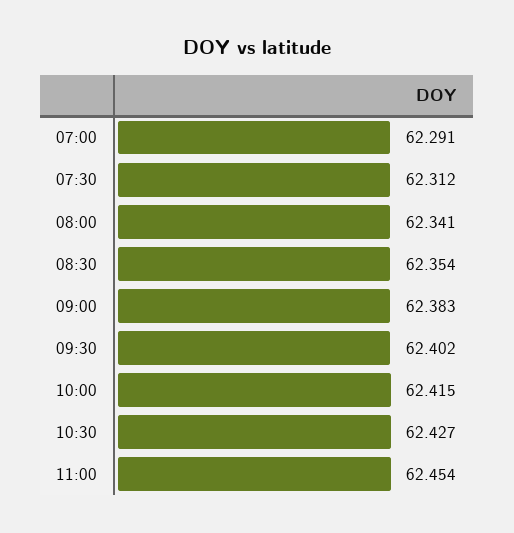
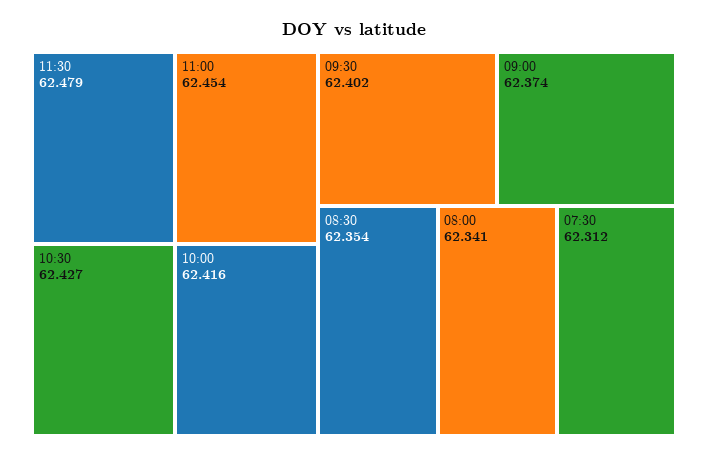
07:00: 62.291 -> none
09:00: 62.383 -> 62.374
10:00: 62.415 -> 62.416
11:30: none -> 62.479

